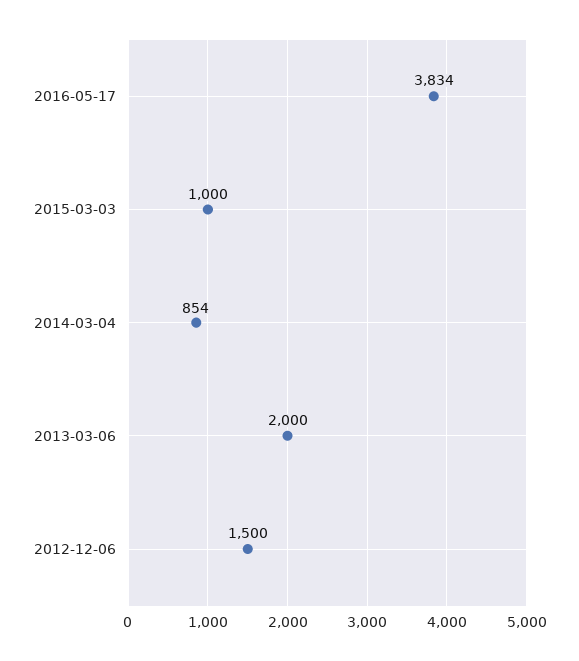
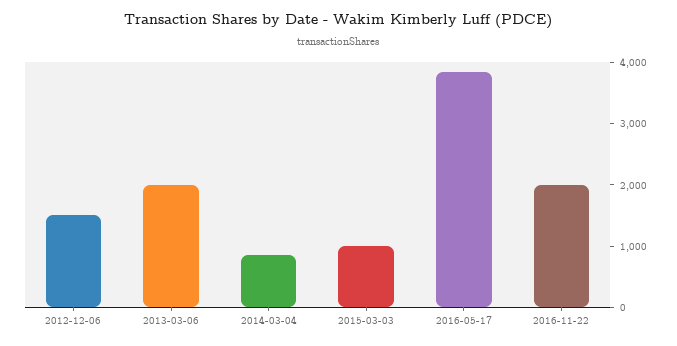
2016-11-22: none -> 2000

